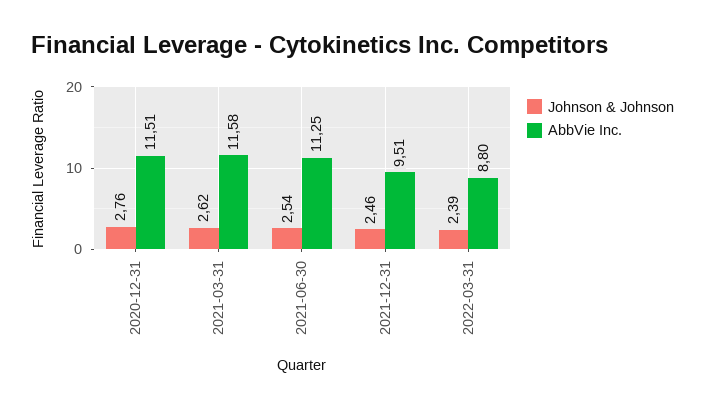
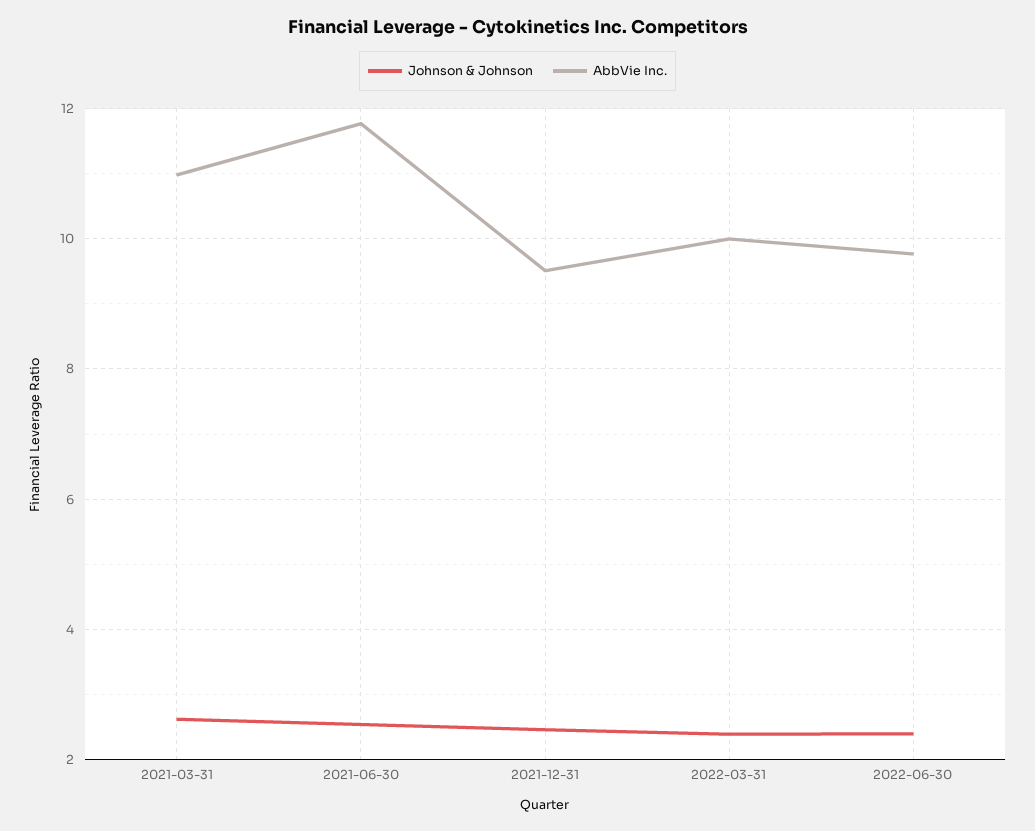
Johnson & Johnson, 2020-12-31: 2.76 -> none
AbbVie Inc., 2020-12-31: 11.51 -> none
AbbVie Inc., 2021-03-31: 11.58 -> 11
AbbVie Inc., 2021-06-30: 11.25 -> 11.8
AbbVie Inc., 2022-03-31: 8.8 -> 10
Johnson & Johnson, 2022-06-30: none -> 2.4
AbbVie Inc., 2022-06-30: none -> 9.8

